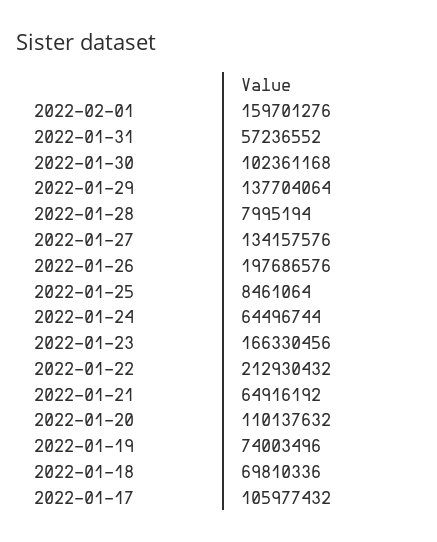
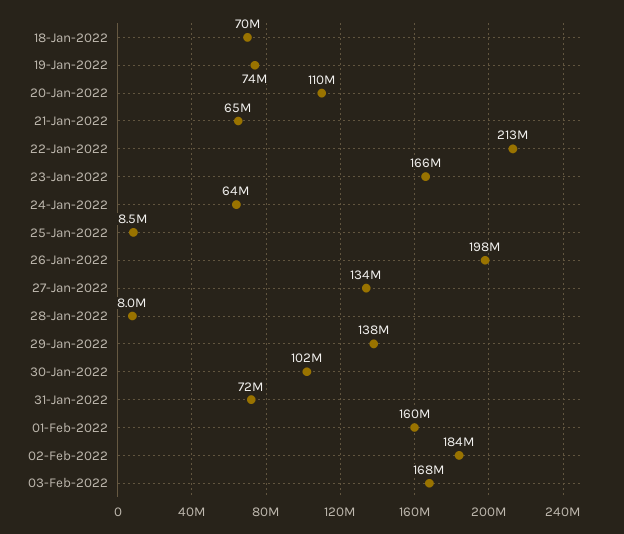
2022-01-31: 57236552 -> 72000000
2022-01-17: 105977432 -> none
02-Feb-2022: none -> 184000000
03-Feb-2022: none -> 168000000

